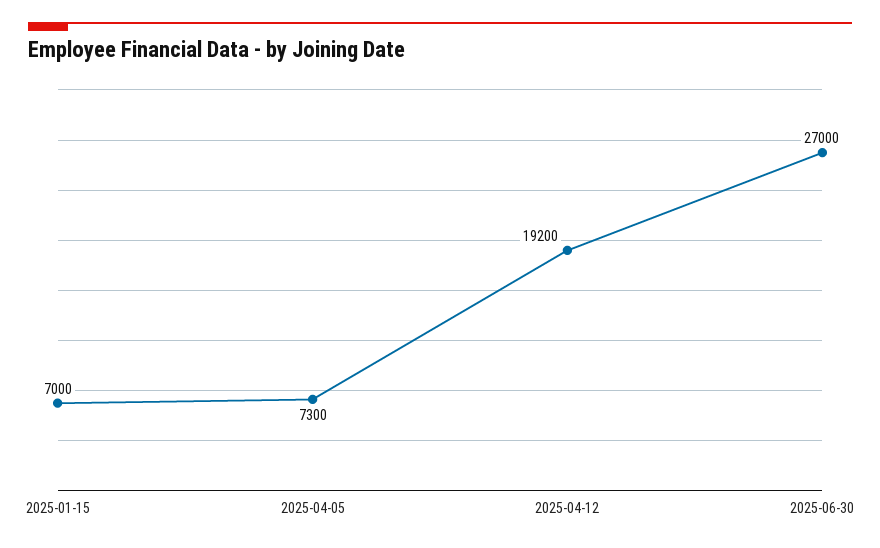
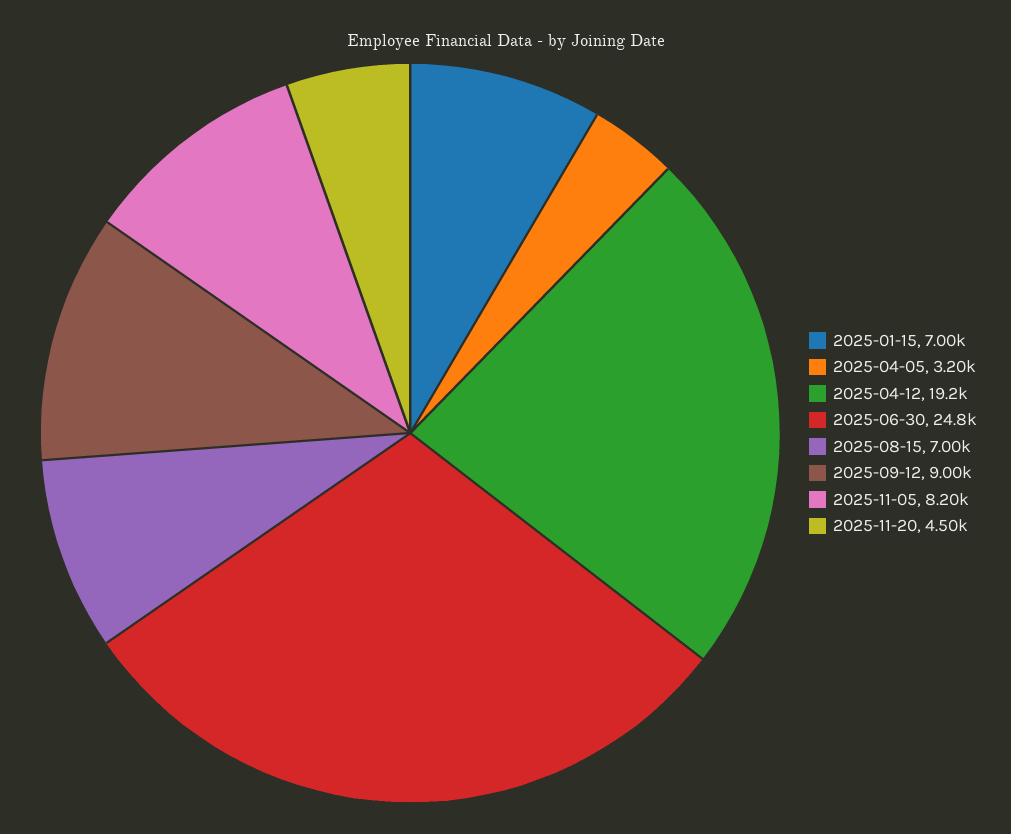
2025-04-05: 7300 -> 3200
2025-06-30: 27000 -> 24800
2025-08-15: none -> 7000
2025-09-12: none -> 9000
2025-11-05: none -> 8200
2025-11-20: none -> 4500

